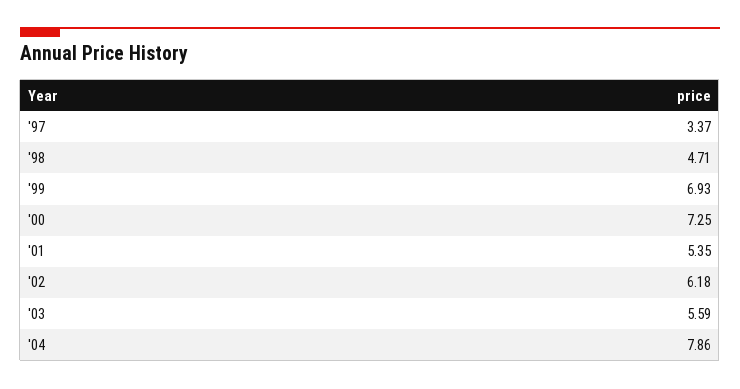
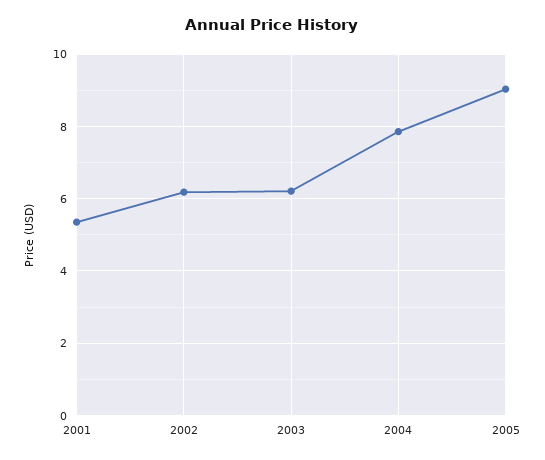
'97: 3.37 -> none
'98: 4.71 -> none
'99: 6.93 -> none
'00: 7.25 -> none
'03: 5.59 -> 6.2
2005: none -> 9

